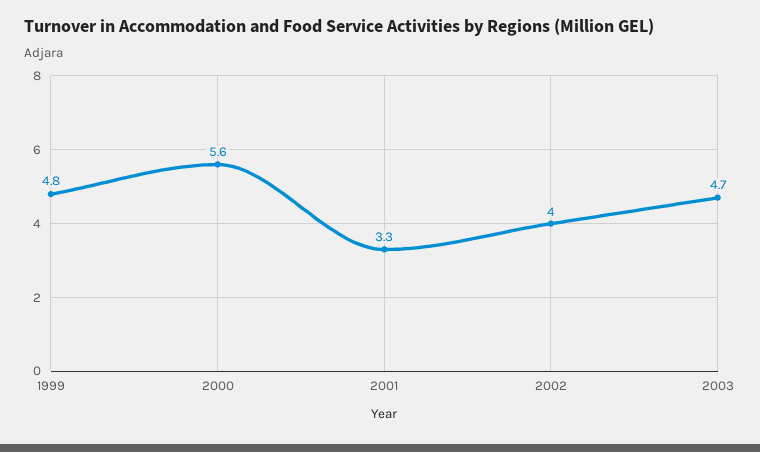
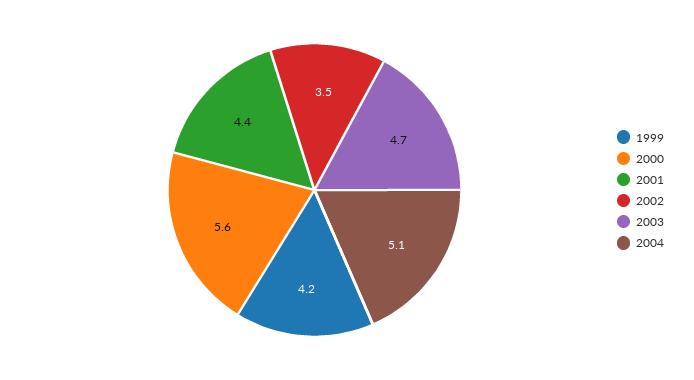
1999: 4.8 -> 4.2
2001: 3.3 -> 4.4
2002: 4 -> 3.5
2004: none -> 5.1

